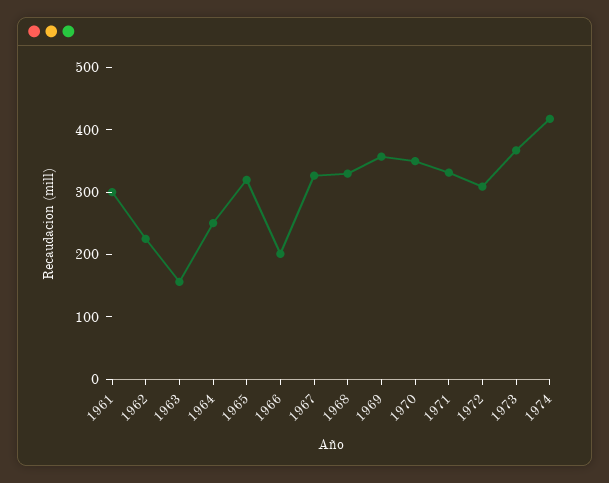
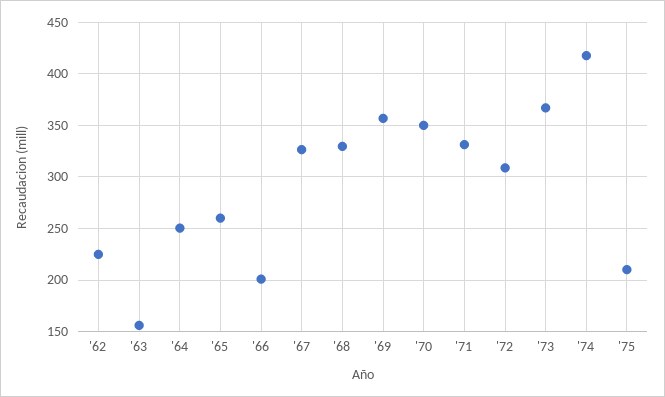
1961: 300 -> none
1965: 320 -> 260
'75: none -> 210

